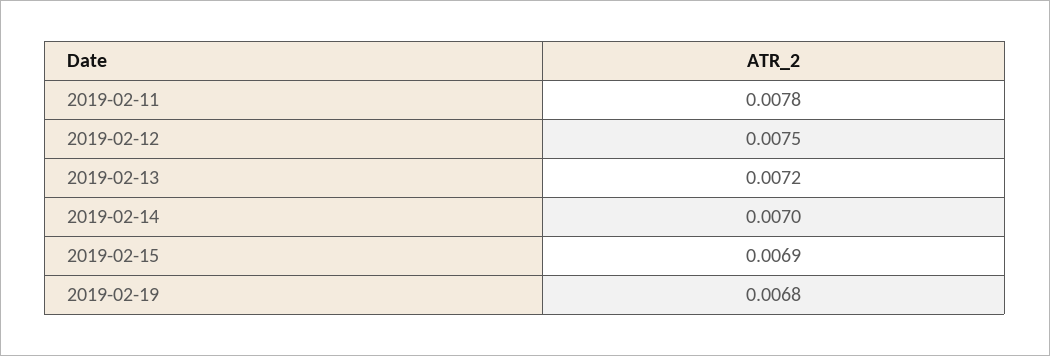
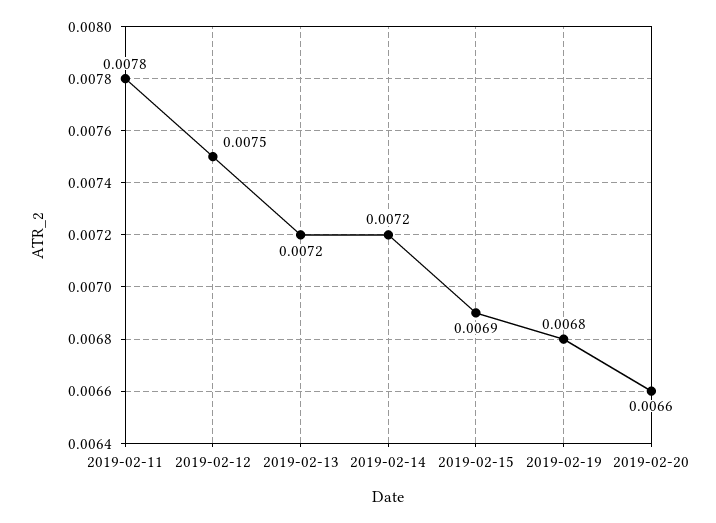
2019-02-14: 0.007 -> 0.0072
2019-02-20: none -> 0.0066

